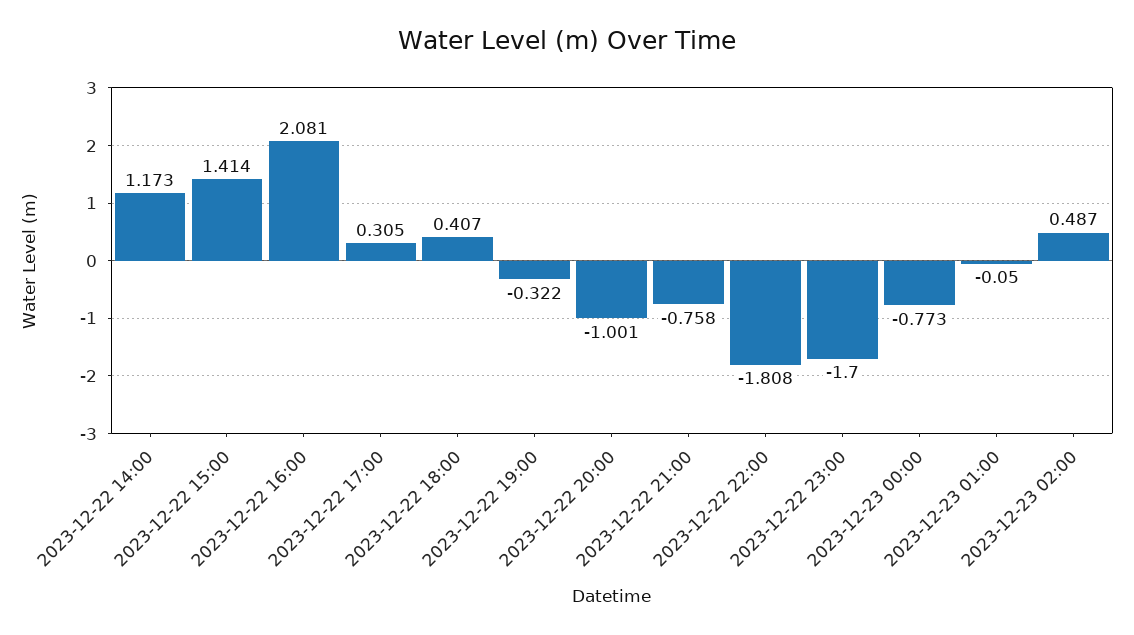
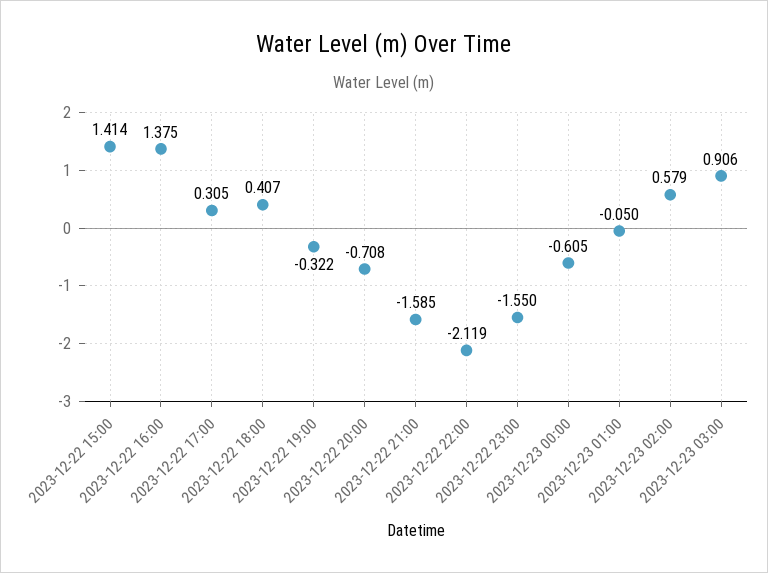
2023-12-22 14:00: 1.173 -> none
2023-12-22 16:00: 2.081 -> 1.375
2023-12-22 20:00: -1.001 -> -0.708
2023-12-22 21:00: -0.758 -> -1.585
2023-12-22 22:00: -1.808 -> -2.119
2023-12-22 23:00: -1.7 -> -1.55
2023-12-23 00:00: -0.773 -> -0.605
2023-12-23 02:00: 0.487 -> 0.579
2023-12-23 03:00: none -> 0.906

